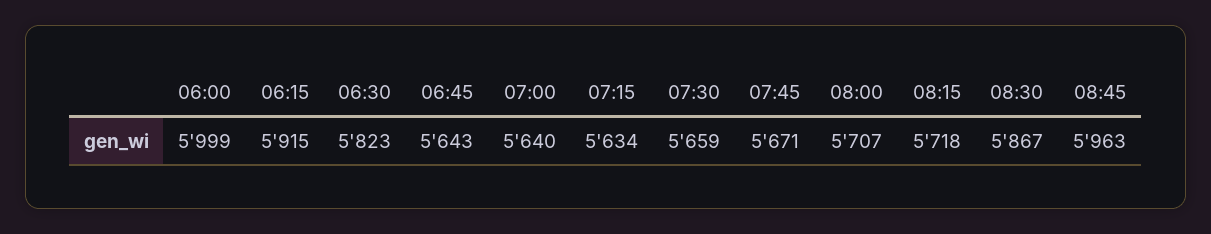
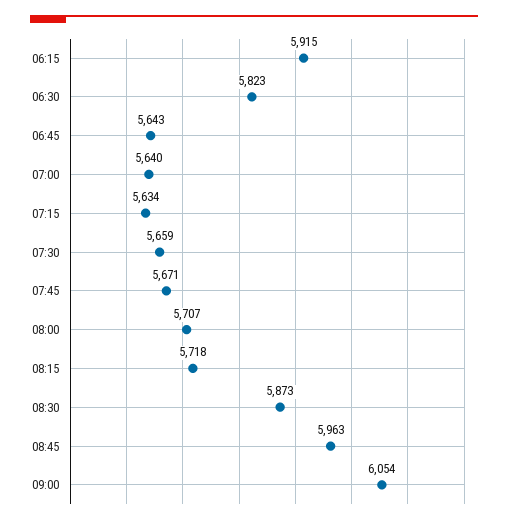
06:00: 5999 -> none
08:30: 5867 -> 5873
09:00: none -> 6054

